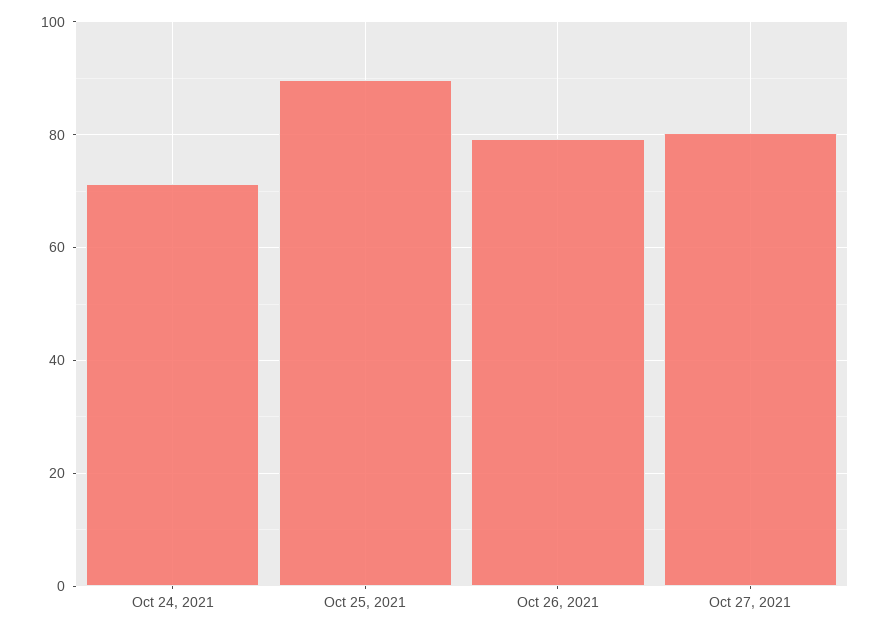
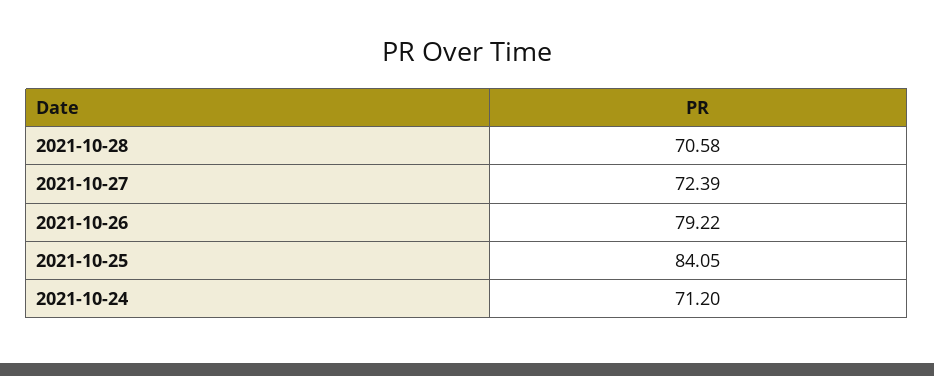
Oct 25, 2021: 90 -> 84.05
Oct 27, 2021: 80 -> 72.39
2021-10-28: none -> 70.58

